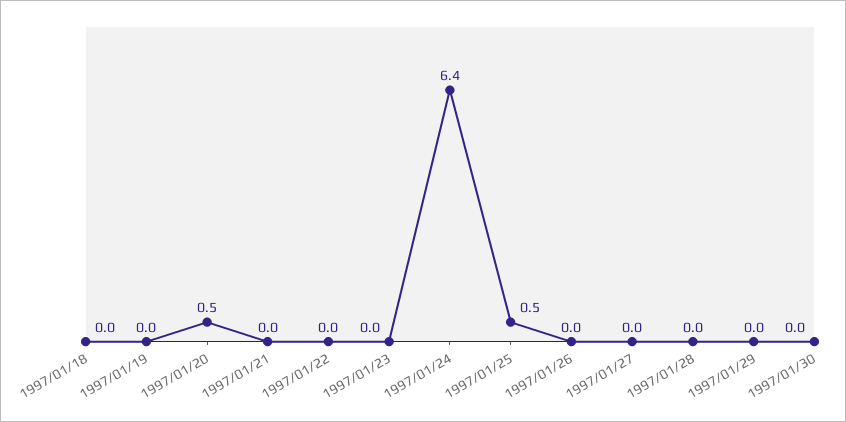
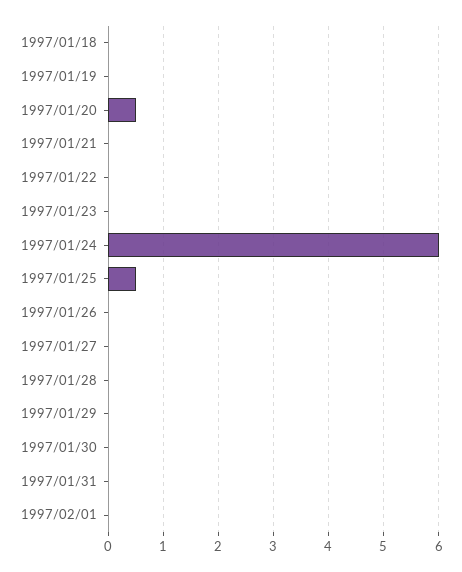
1997/01/24: 6.4 -> 6
1997/01/31: none -> 0
1997/02/01: none -> 0

